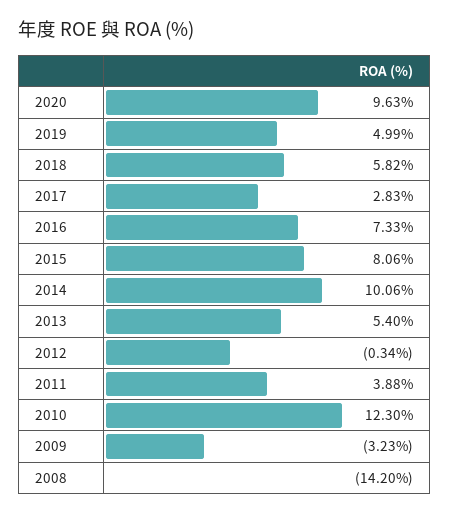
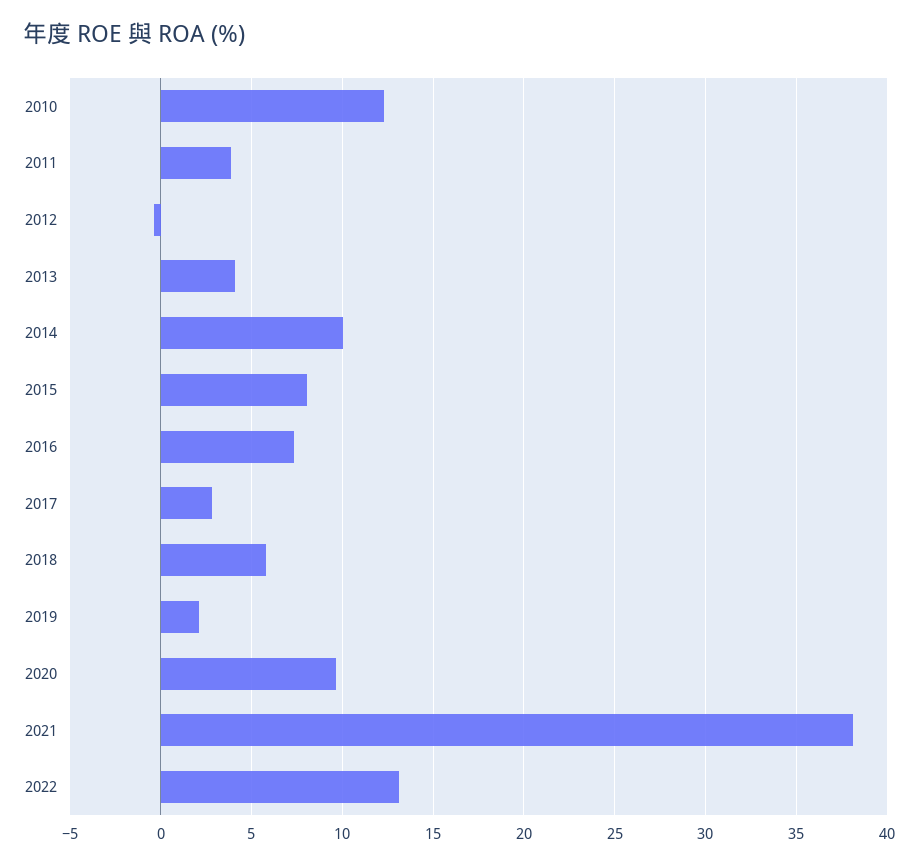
2019: 4.99 -> 2
2013: 5.4 -> 4
2009: -3.23 -> none
2008: -14.2 -> none
2021: none -> 38
2022: none -> 13

